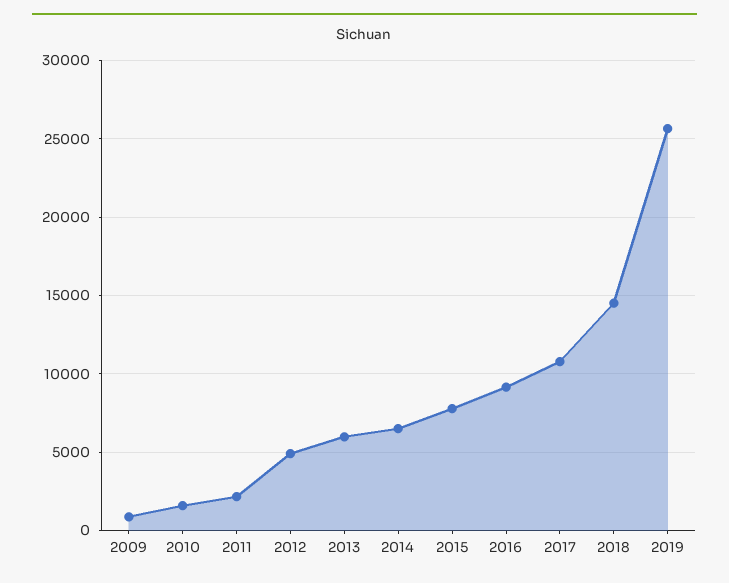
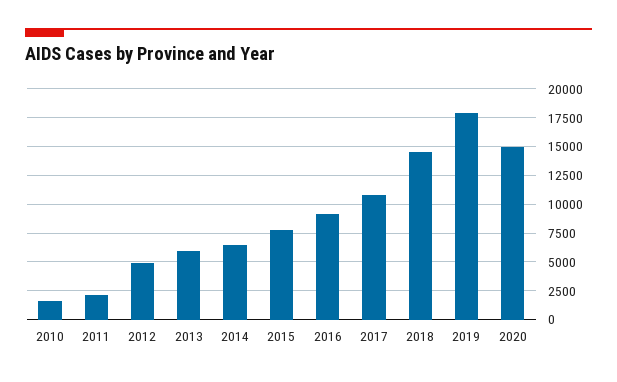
2009: 1000 -> none
2019: 25500 -> 17500
2020: none -> 15000

